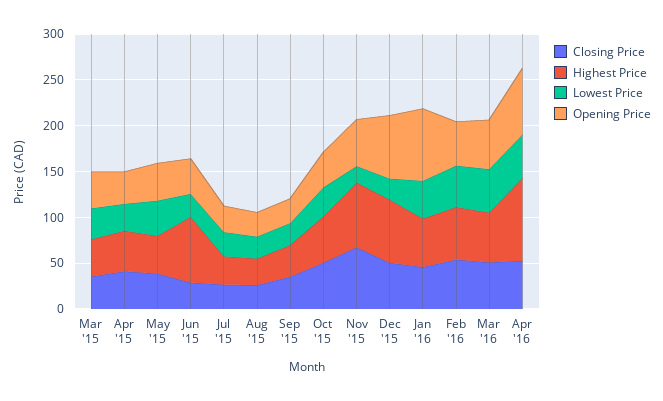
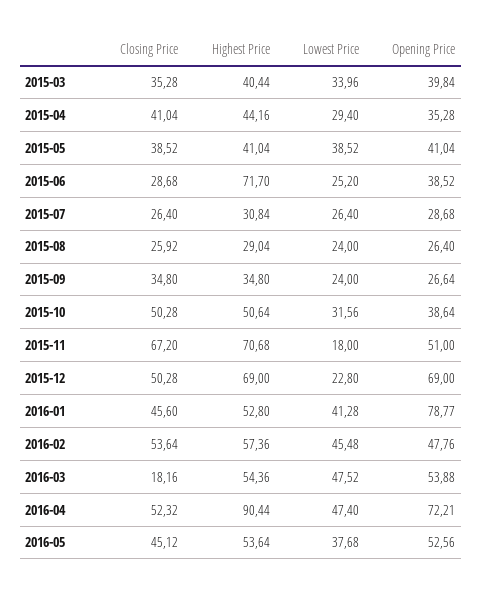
Closing Price, Mar '16: 50 -> 18.16
Closing Price, 2016-05: none -> 45.12
Highest Price, 2016-05: none -> 53.64
Lowest Price, 2016-05: none -> 37.68
Opening Price, 2016-05: none -> 52.56

